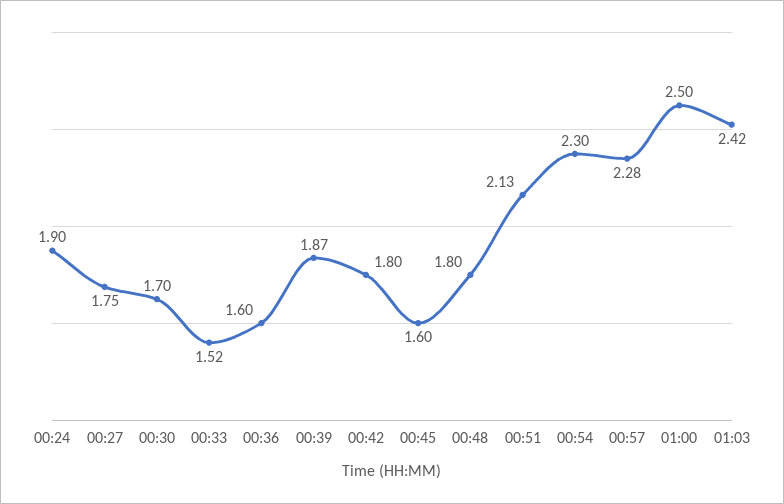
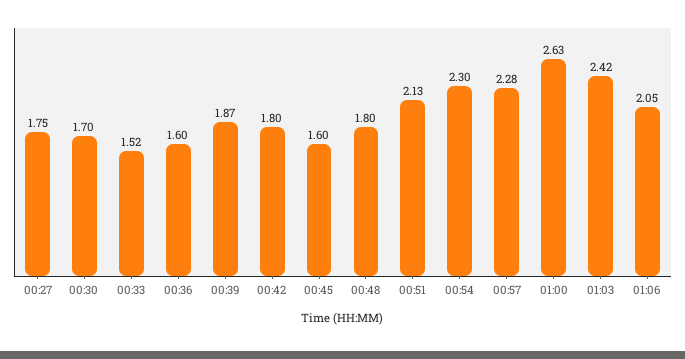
00:24: 1.9 -> none
01:00: 2.5 -> 2.63
01:06: none -> 2.05

